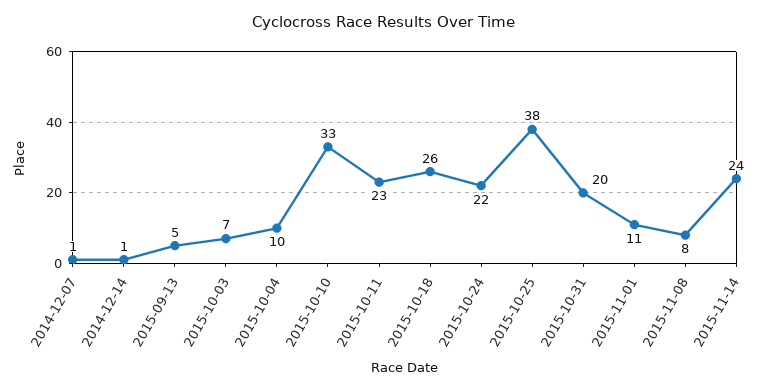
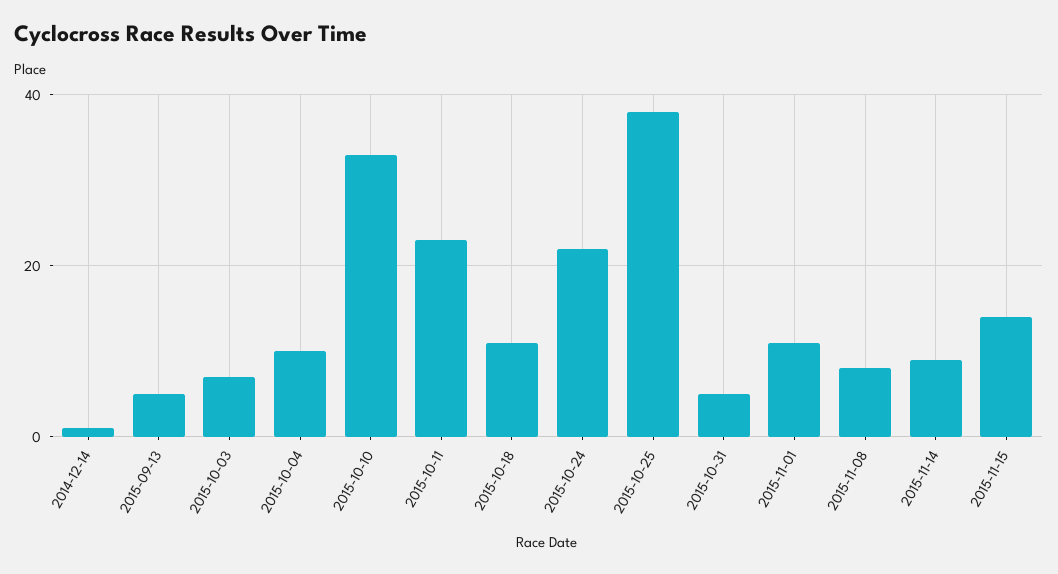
2014-12-07: 1 -> none
2015-10-18: 26 -> 10
2015-10-31: 20 -> 5
2015-11-14: 24 -> 10
2015-11-15: none -> 15

